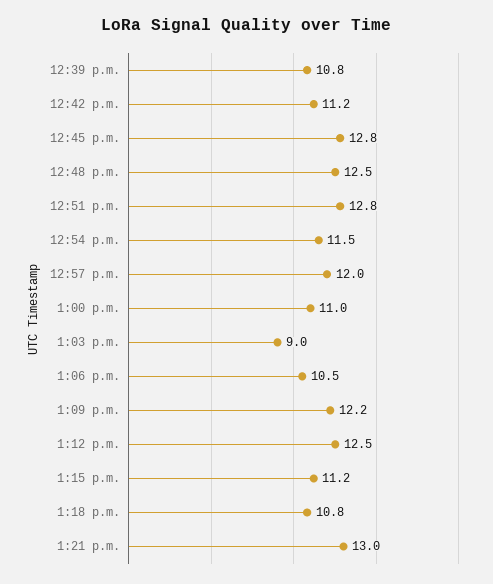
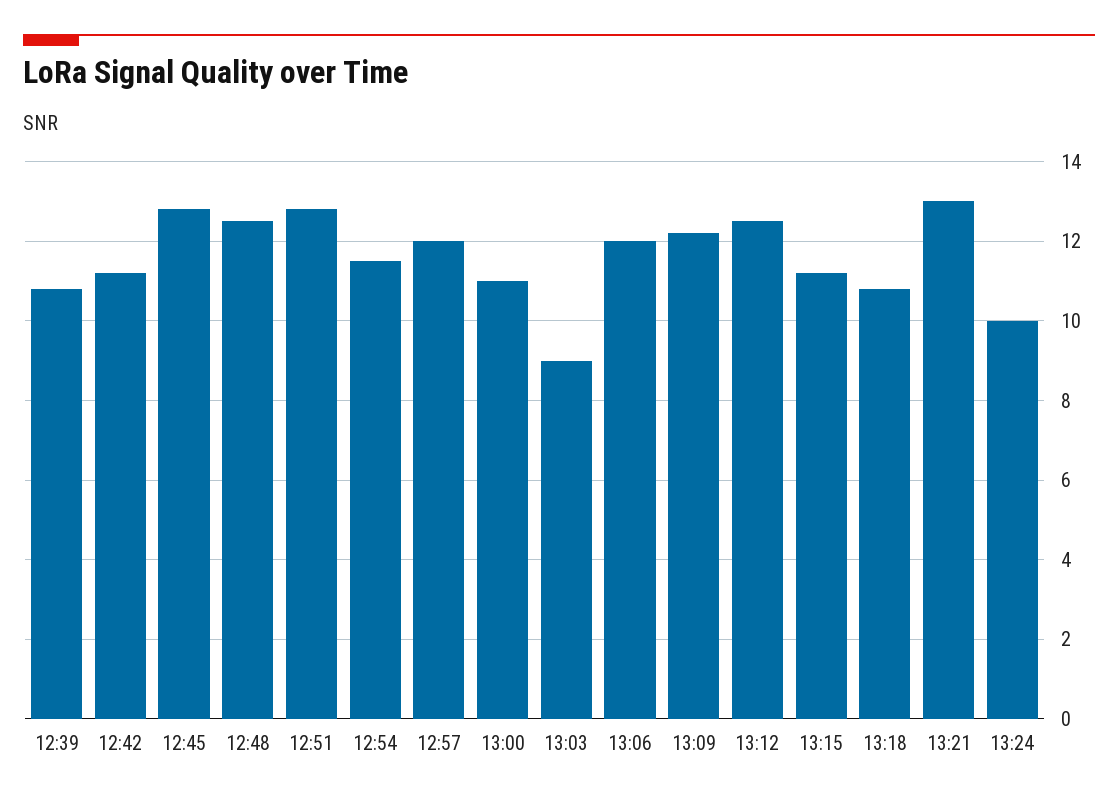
1:06 p.m.: 10.5 -> 12
13:24: none -> 10

